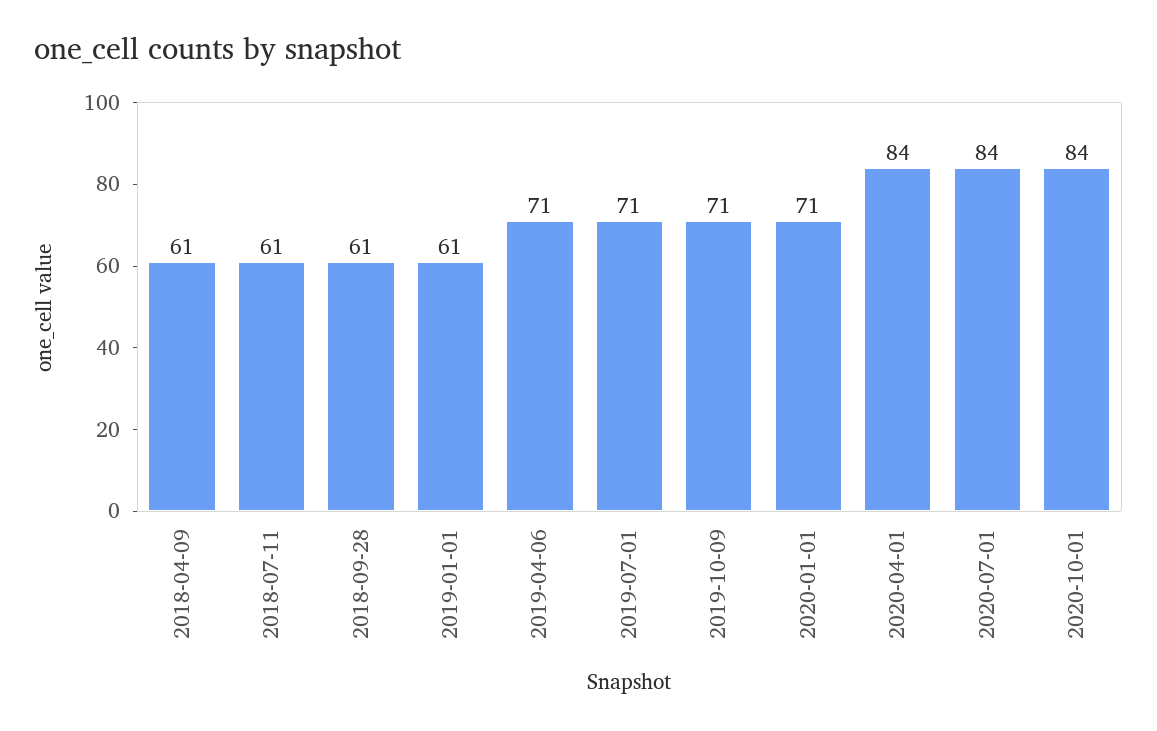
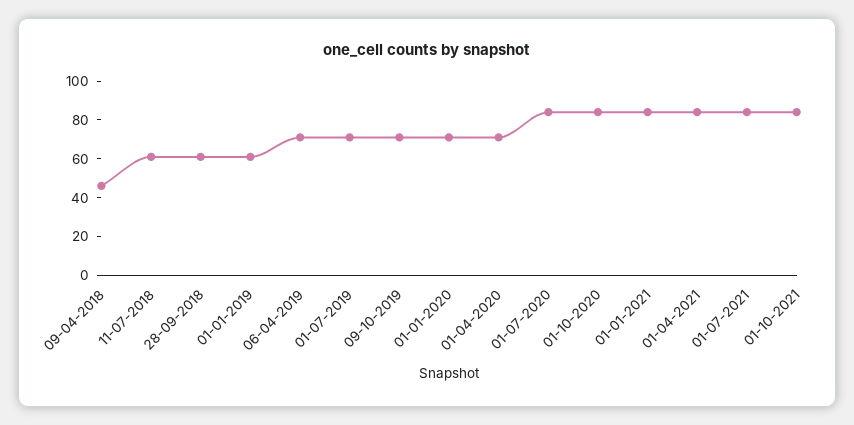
2018-04-09: 61 -> 45
2020-04-01: 84 -> 70
01-01-2021: none -> 85
01-04-2021: none -> 85
01-07-2021: none -> 85
01-10-2021: none -> 85

